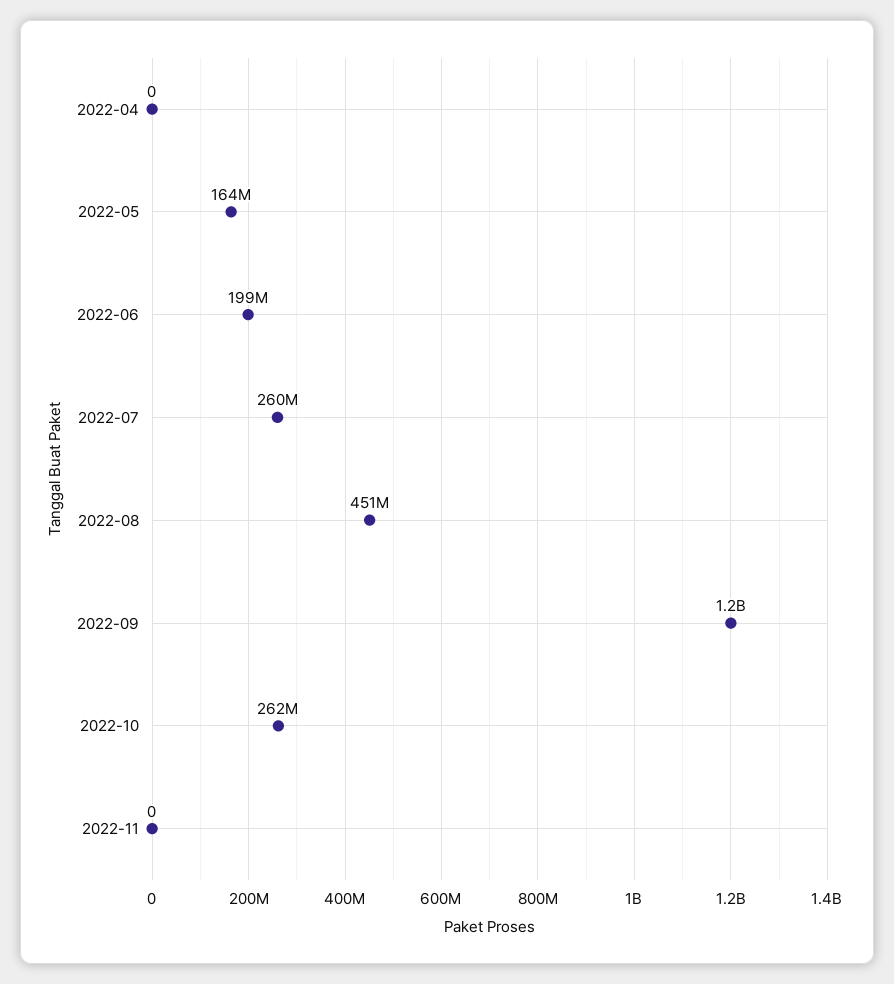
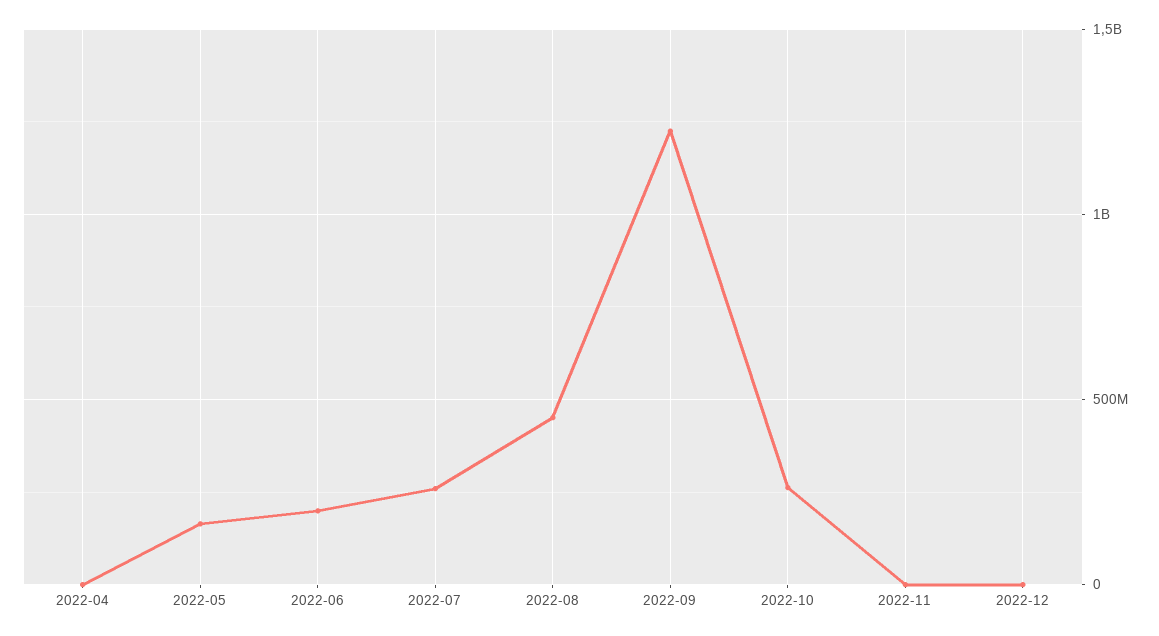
2022-12: none -> 0

